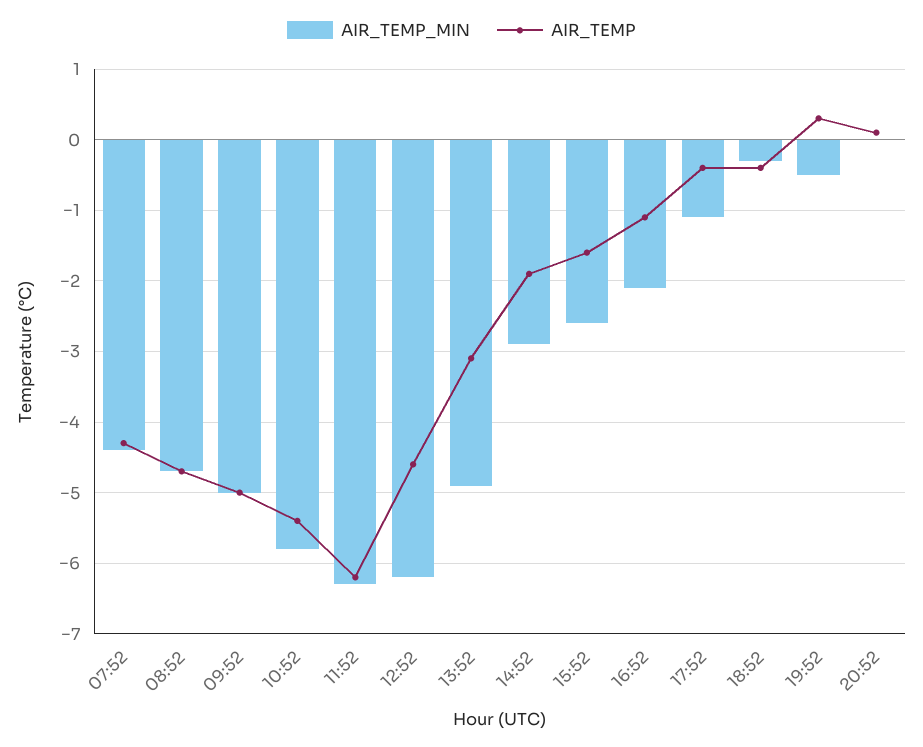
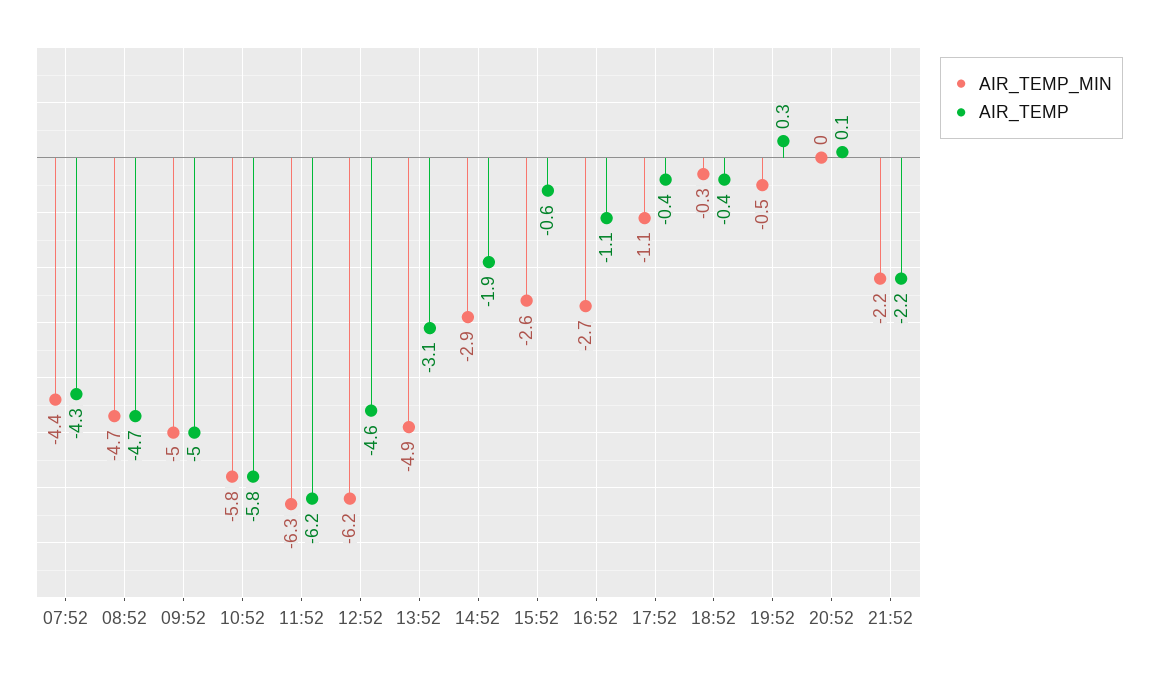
AIR_TEMP, 10:52: -5.4 -> -5.8
AIR_TEMP, 15:52: -1.6 -> -0.6
AIR_TEMP_MIN, 16:52: -2.1 -> -2.7
AIR_TEMP_MIN, 21:52: none -> -2.2
AIR_TEMP, 21:52: none -> -2.2

